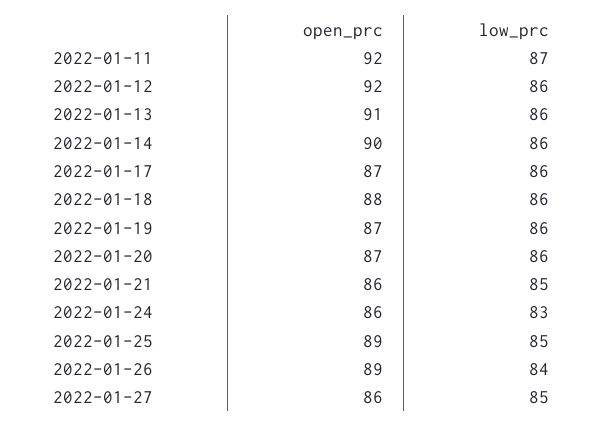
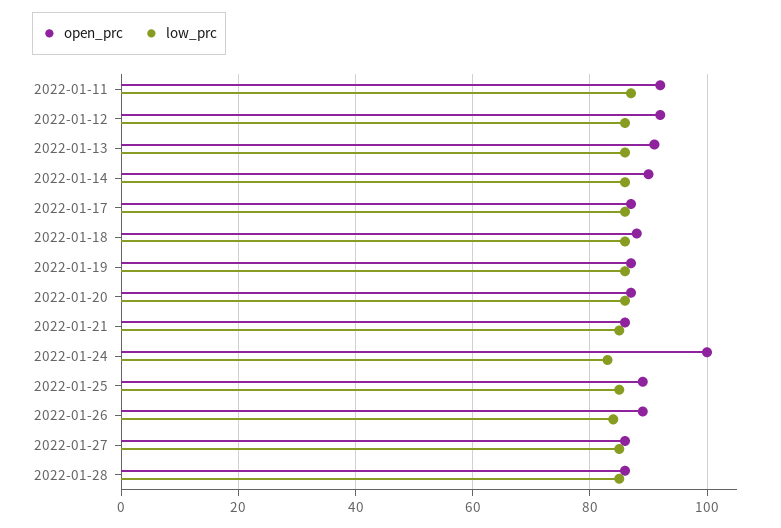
open_prc, 2022-01-24: 86 -> 100
open_prc, 2022-01-28: none -> 85
low_prc, 2022-01-28: none -> 85

